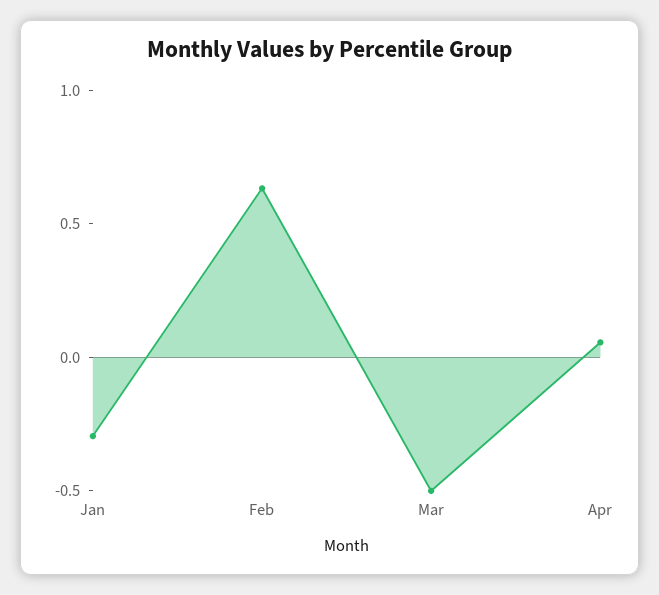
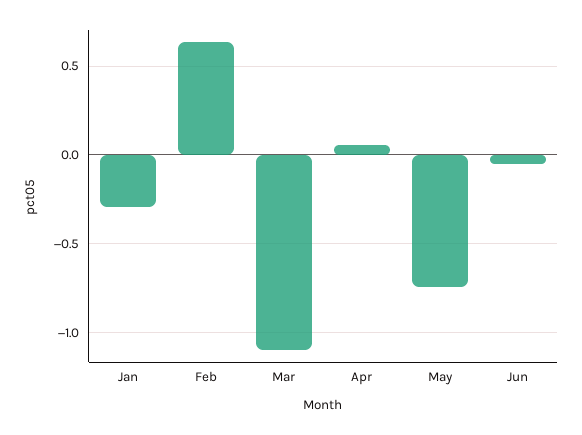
Mar: -0.5 -> -1.1
May: none -> -0.75
Jun: none -> -0.05

